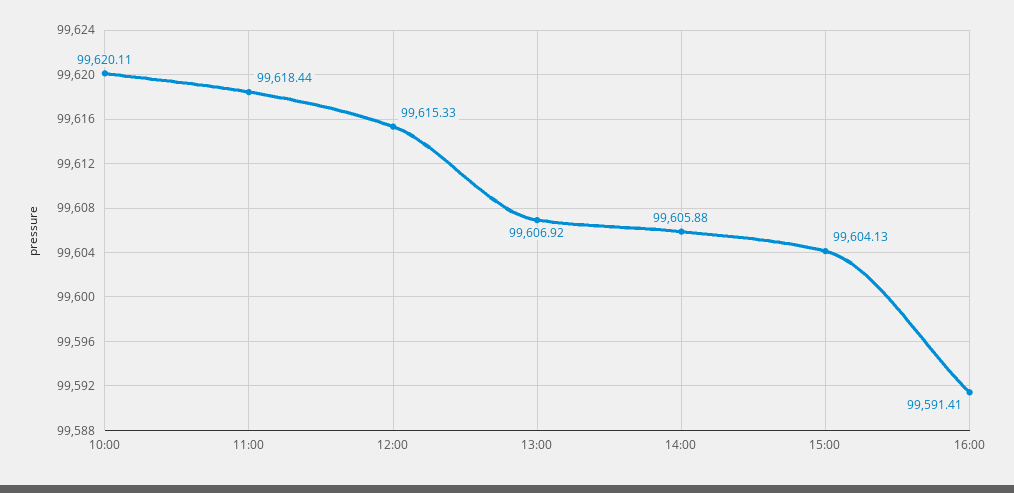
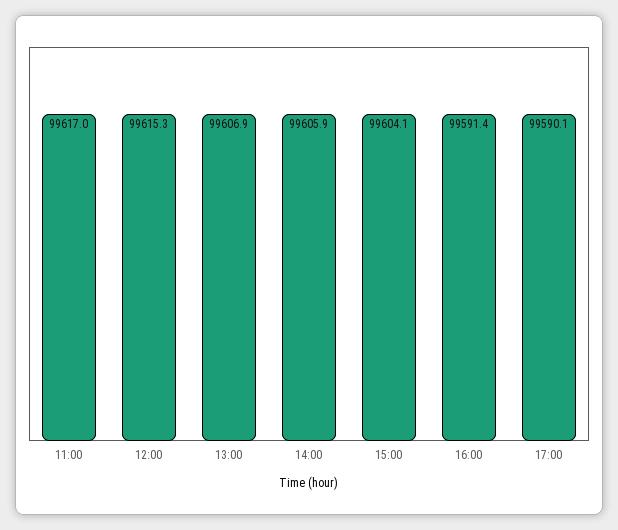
10:00: 99620.11 -> none
11:00: 99618.44 -> 99617
17:00: none -> 99590.1

